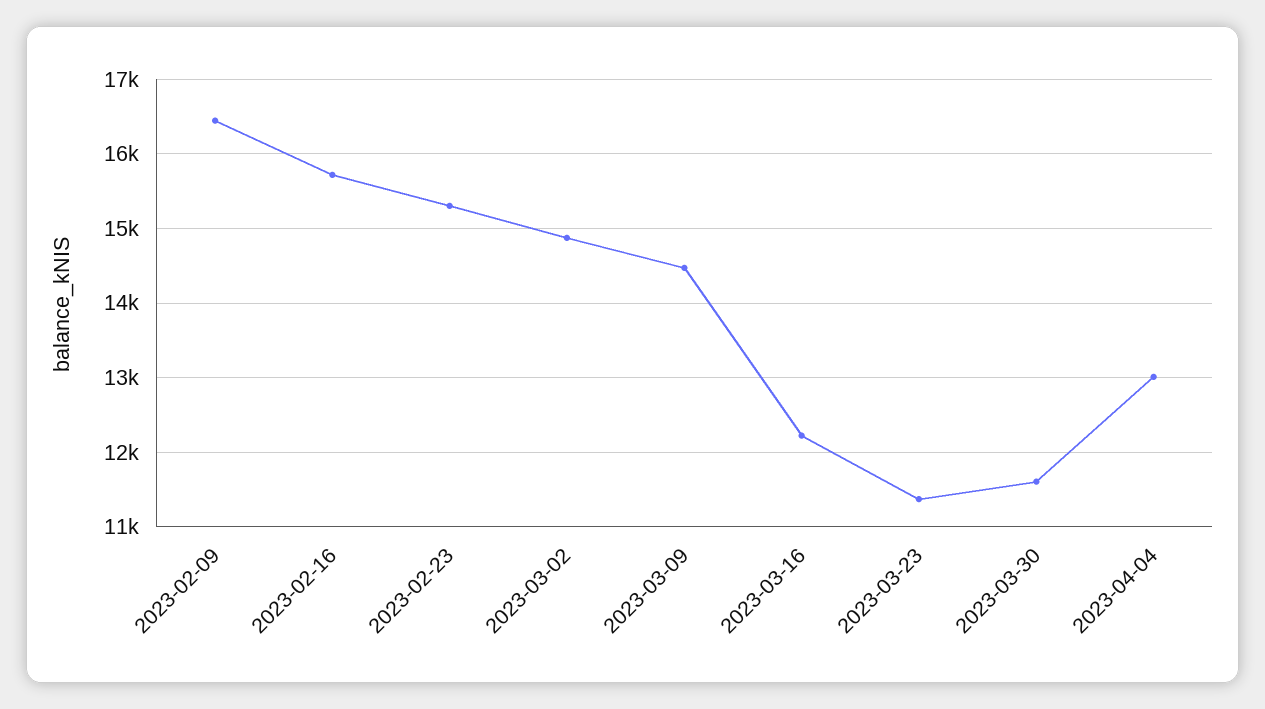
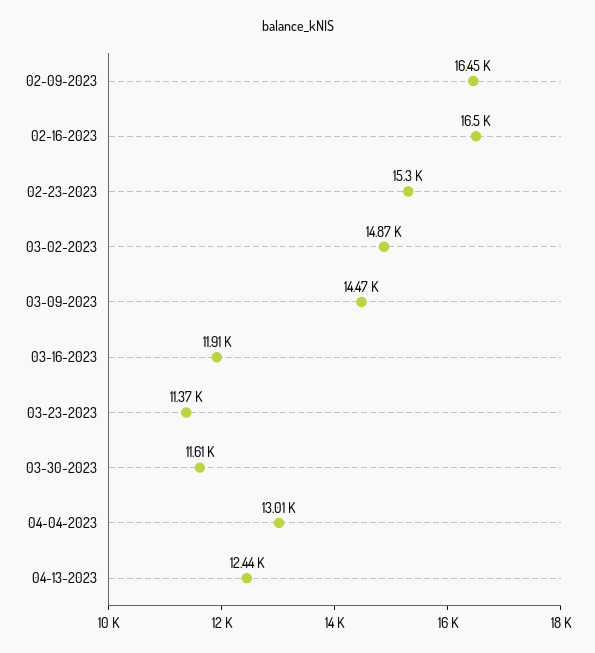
2023-02-16: 15700 -> 16500
2023-03-16: 12200 -> 11910
04-13-2023: none -> 12440

